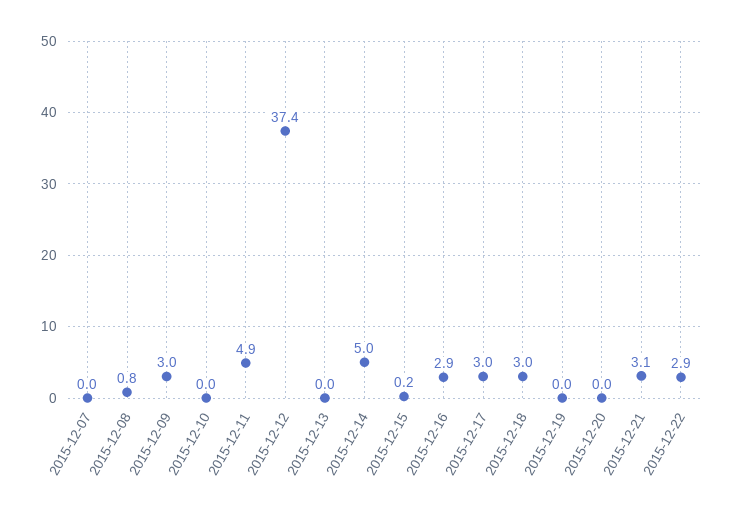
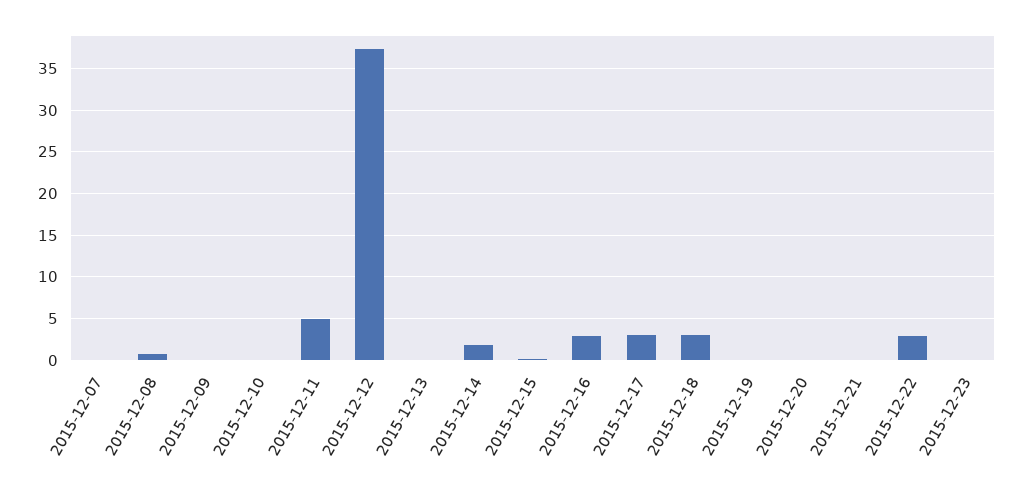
2015-12-09: 3 -> 0
2015-12-14: 5 -> 2
2015-12-21: 3.1 -> 0
2015-12-23: none -> 0

